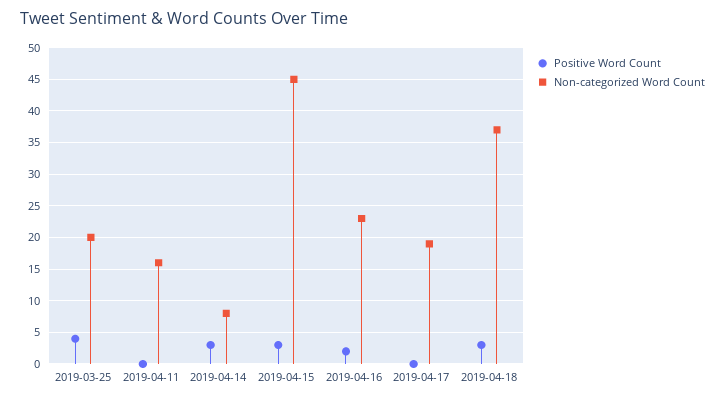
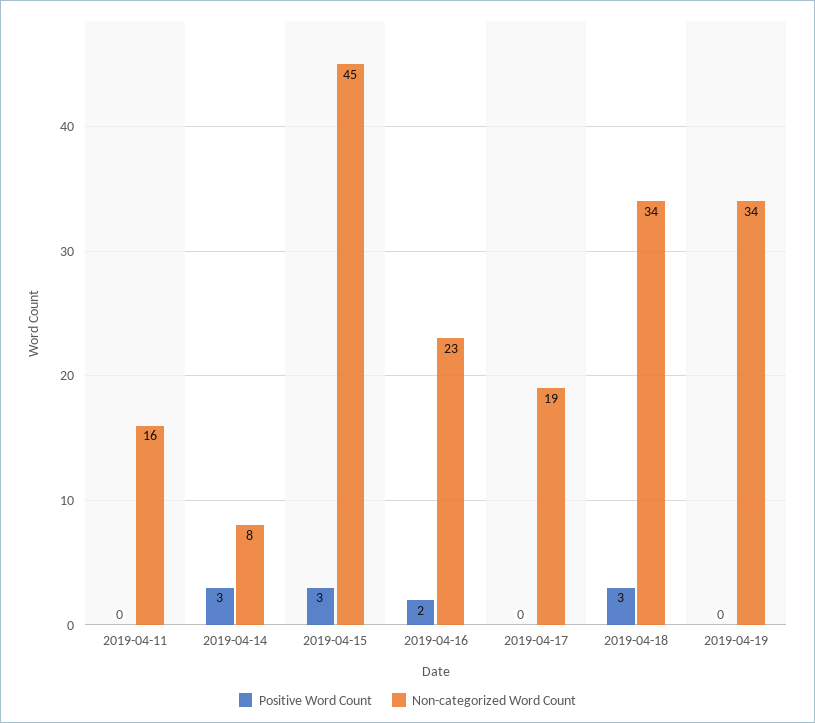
Positive Word Count, 2019-03-25: 4 -> none
Non-categorized Word Count, 2019-03-25: 20 -> none
Non-categorized Word Count, 2019-04-18: 37 -> 34
Positive Word Count, 2019-04-19: none -> 0
Non-categorized Word Count, 2019-04-19: none -> 34

